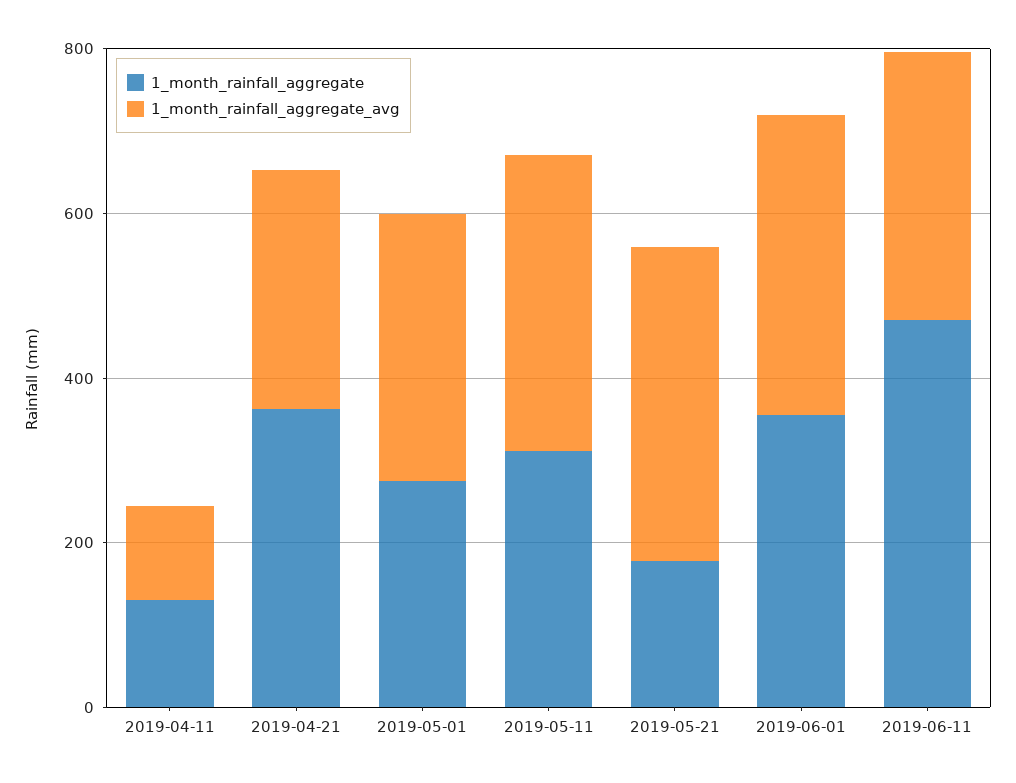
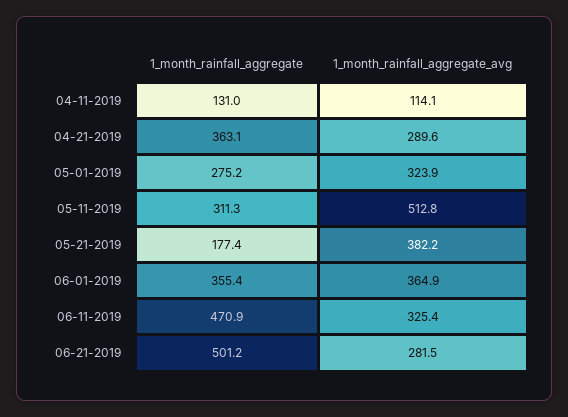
1_month_rainfall_aggregate_avg, 2019-05-11: 350 -> 512.8
1_month_rainfall_aggregate, 06-21-2019: none -> 501.2
1_month_rainfall_aggregate_avg, 06-21-2019: none -> 281.5

